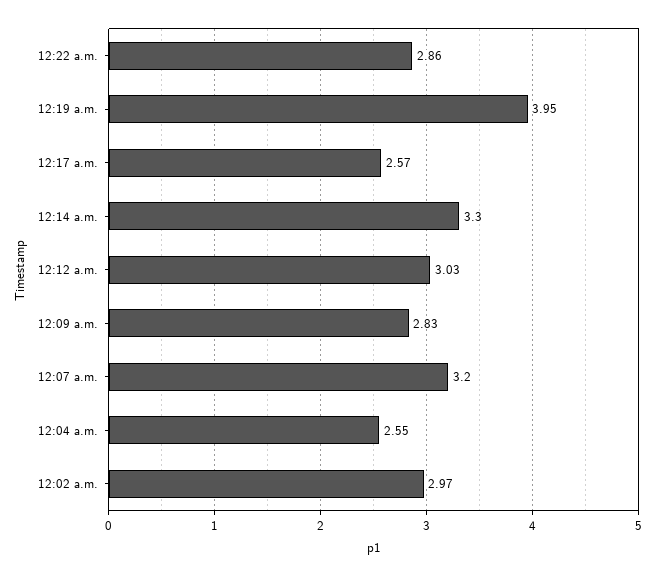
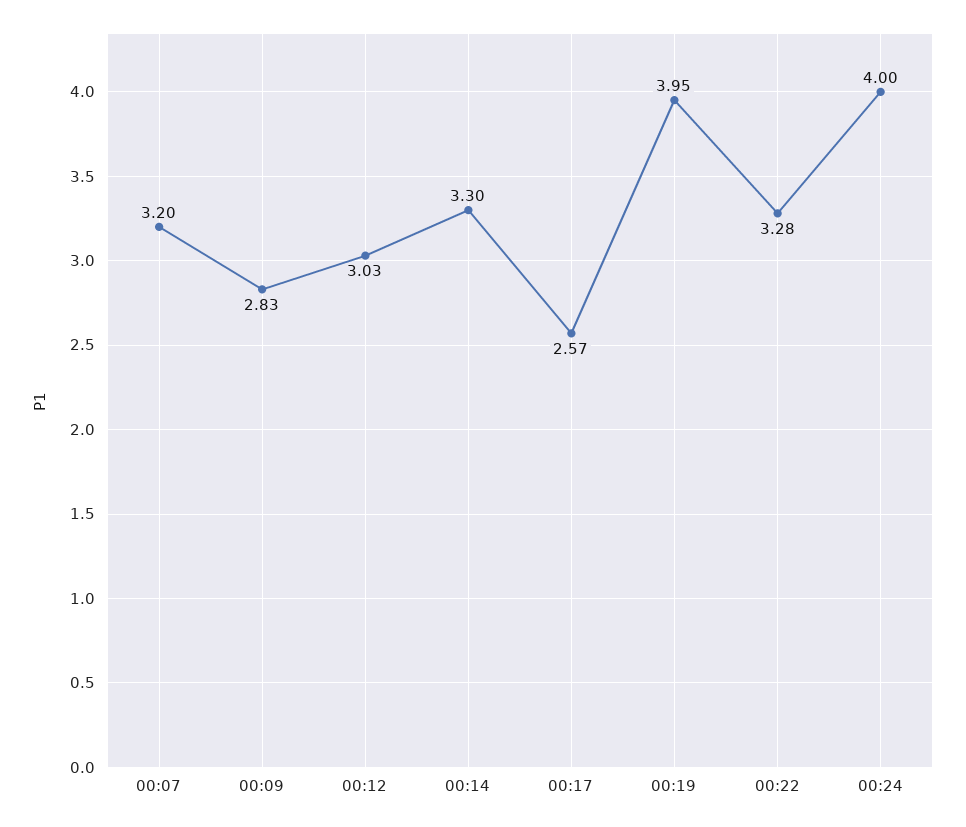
12:22 a.m.: 2.86 -> 3.28
12:04 a.m.: 2.55 -> none
12:02 a.m.: 2.97 -> none
00:24: none -> 4

